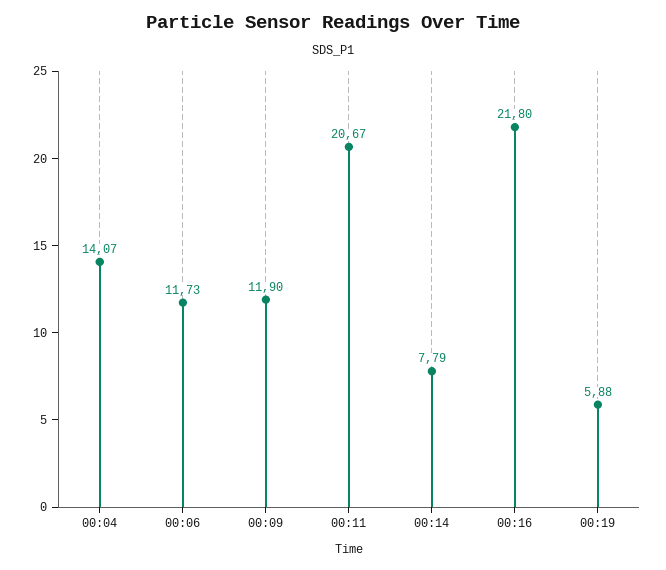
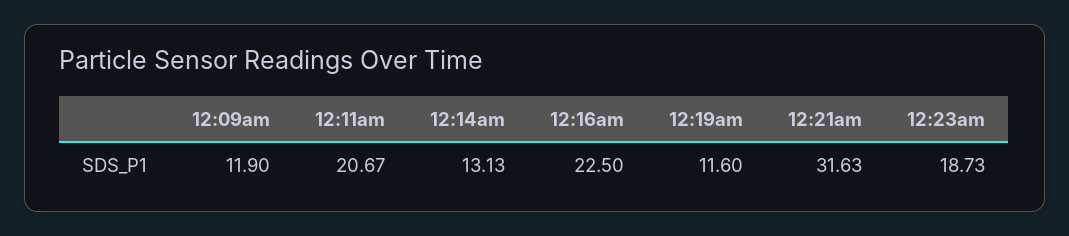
00:04: 14.07 -> none
00:06: 11.73 -> none
00:14: 7.79 -> 13.13
00:16: 21.8 -> 22.5
00:19: 5.88 -> 11.6
12:21am: none -> 31.63
12:23am: none -> 18.73

